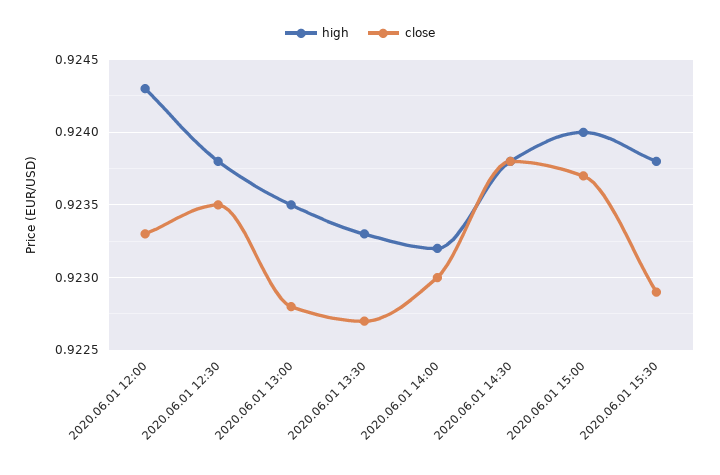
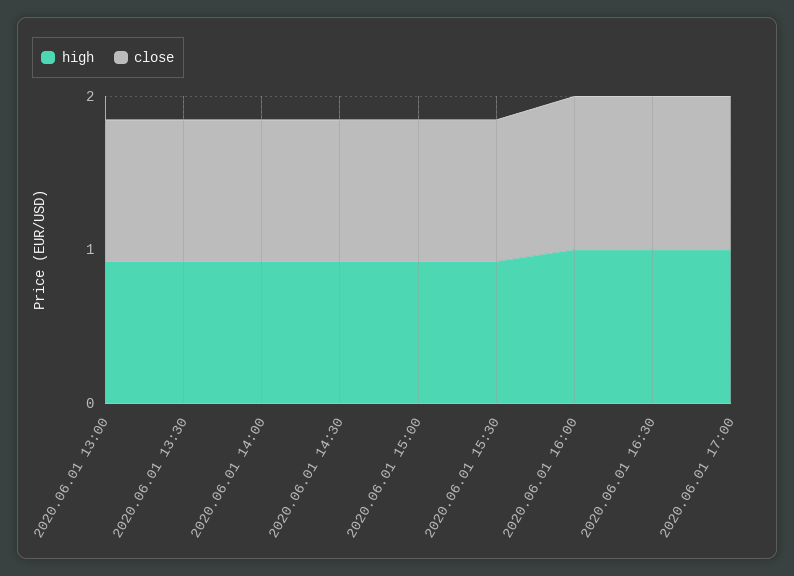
high, 2020.06.01 12:00: 0.9243 -> none
close, 2020.06.01 12:00: 0.9233 -> none
high, 2020.06.01 12:30: 0.9238 -> none
close, 2020.06.01 12:30: 0.9235 -> none
high, 2020.06.01 16:00: none -> 1
close, 2020.06.01 16:00: none -> 1
high, 2020.06.01 16:30: none -> 1
close, 2020.06.01 16:30: none -> 1
high, 2020.06.01 17:00: none -> 1
close, 2020.06.01 17:00: none -> 1

